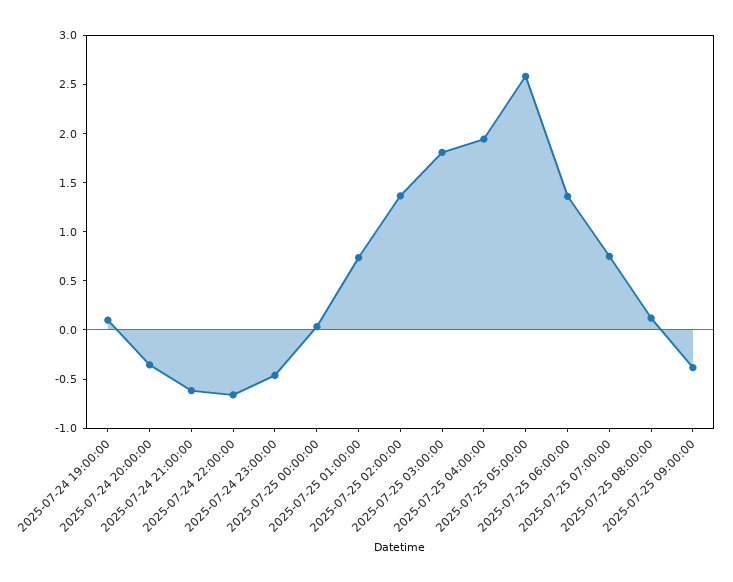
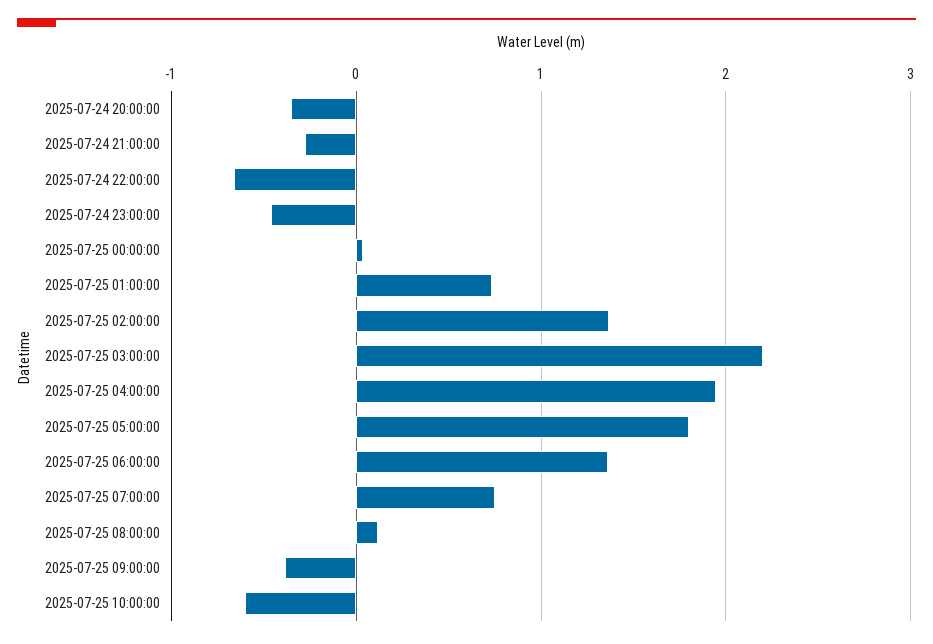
2025-07-24 19:00:00: 0.1 -> none
2025-07-24 21:00:00: -0.6 -> -0.3
2025-07-25 03:00:00: 1.8 -> 2.2
2025-07-25 05:00:00: 2.6 -> 1.8
2025-07-25 10:00:00: none -> -0.6

